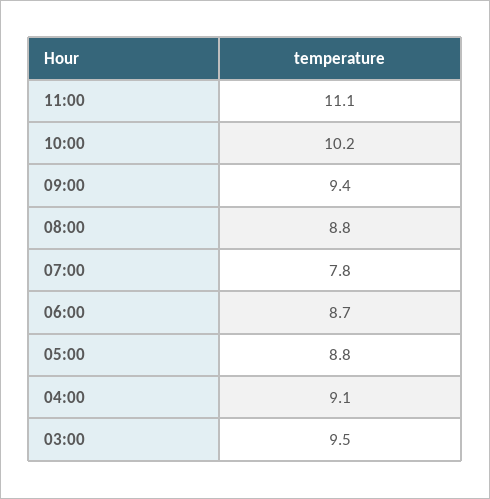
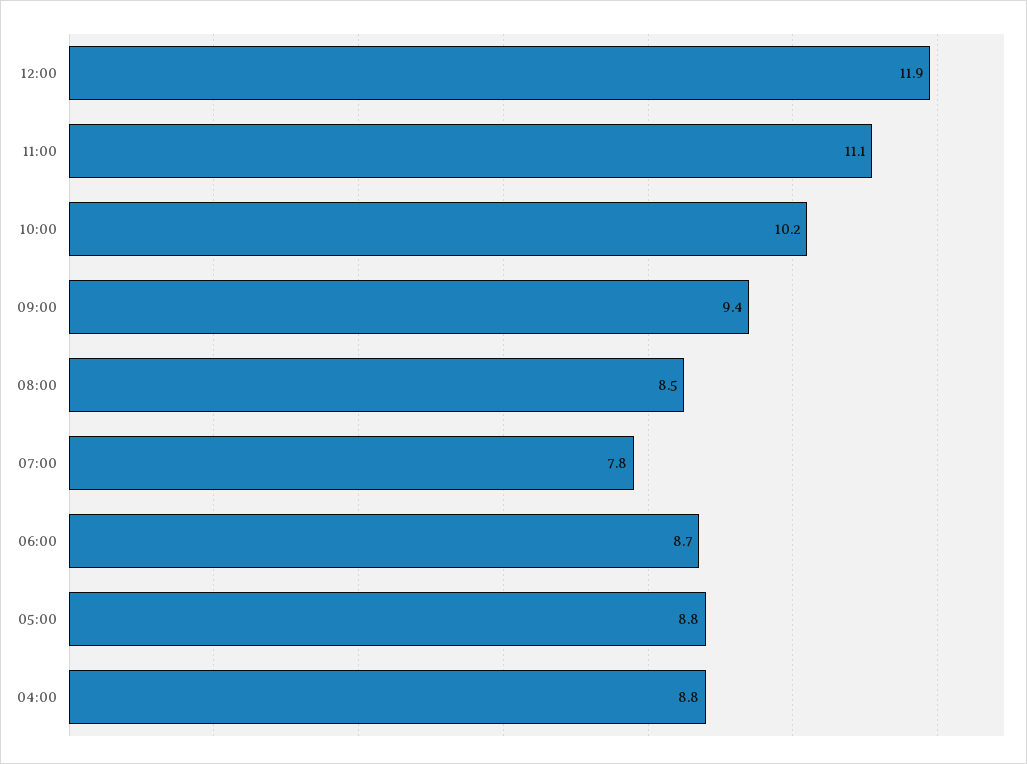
08:00: 8.8 -> 8.5
04:00: 9.1 -> 8.8
03:00: 9.5 -> none
12:00: none -> 11.9

